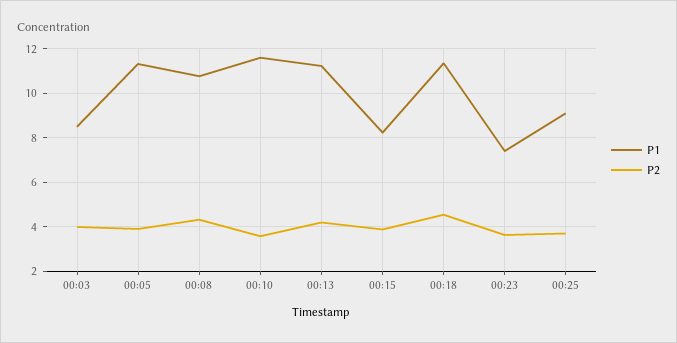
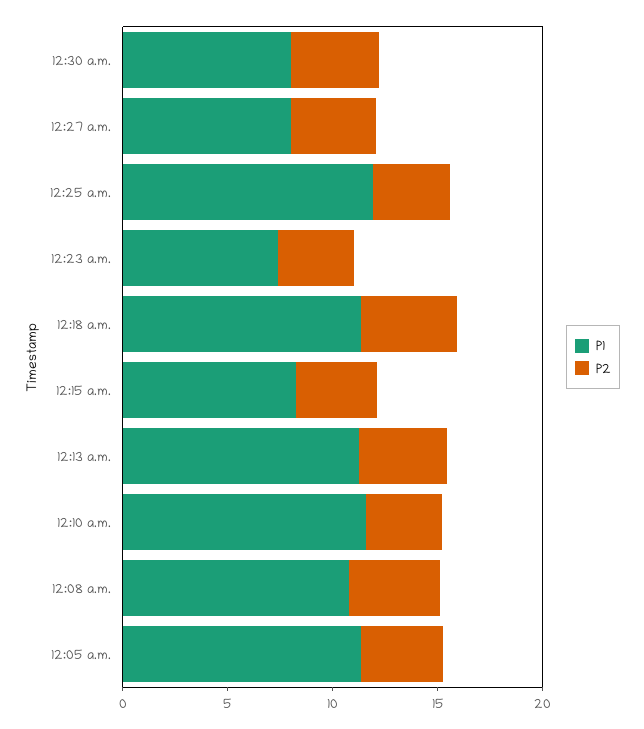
P1, 00:03: 8.5 -> none
P2, 00:03: 4 -> none
P1, 00:25: 9 -> 12
P1, 12:30 a.m.: none -> 8
P2, 12:30 a.m.: none -> 4
P1, 12:27 a.m.: none -> 8
P2, 12:27 a.m.: none -> 4

